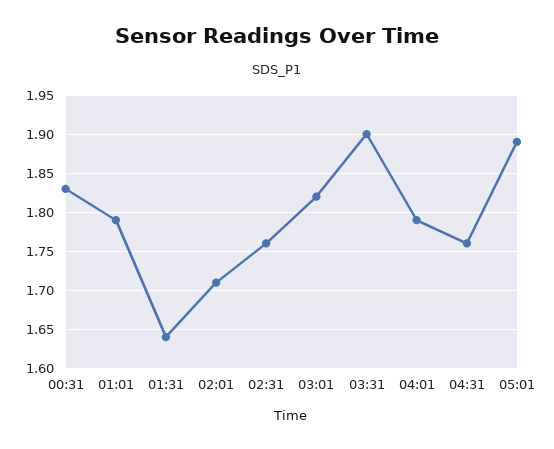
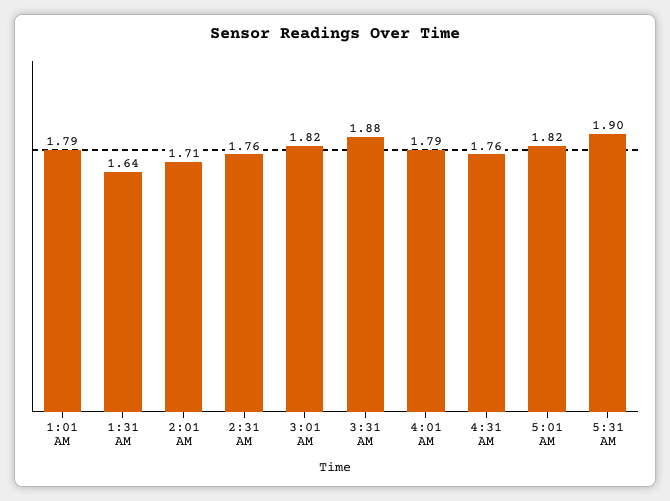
00:31: 1.83 -> none
03:31: 1.9 -> 1.88
05:01: 1.89 -> 1.82
5:31 AM: none -> 1.9

